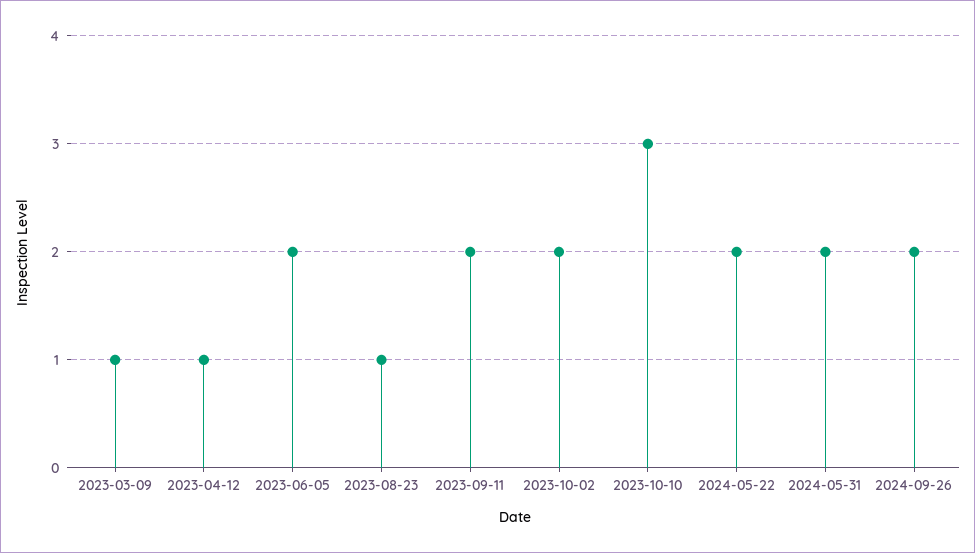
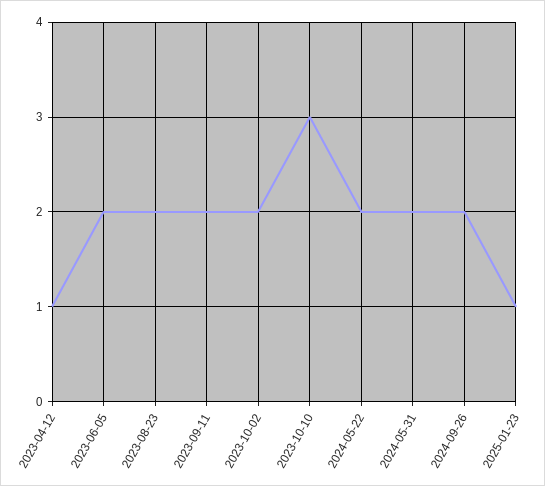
2023-03-09: 1 -> none
2023-08-23: 1 -> 2
2025-01-23: none -> 1

